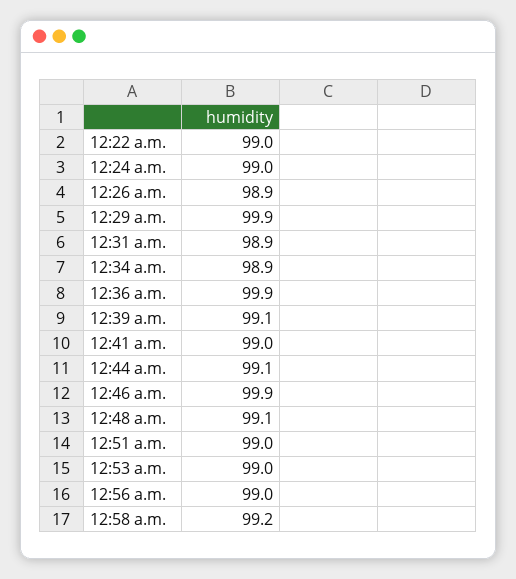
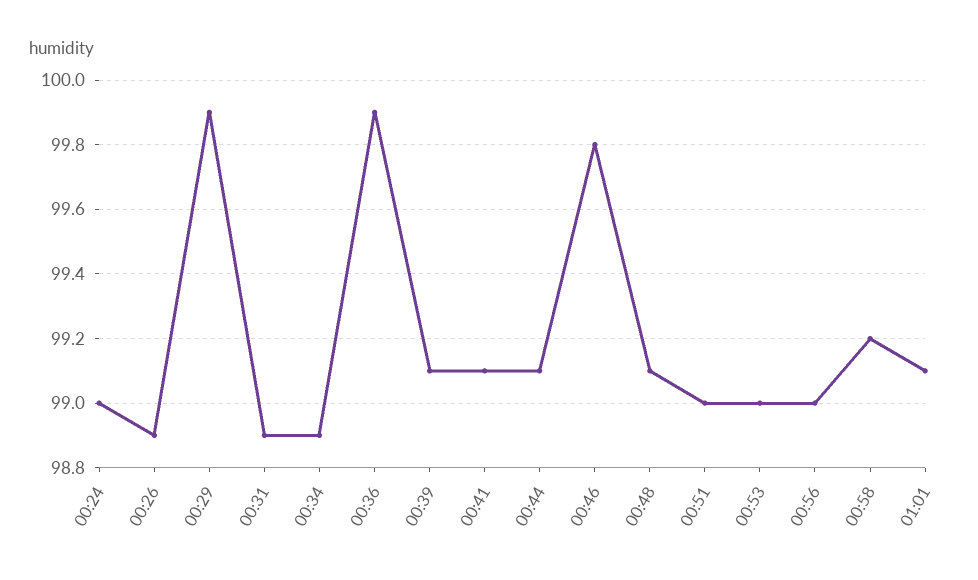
12:22 a.m.: 99 -> none
12:41 a.m.: 99 -> 99.1
12:46 a.m.: 99.9 -> 99.8
01:01: none -> 99.1

